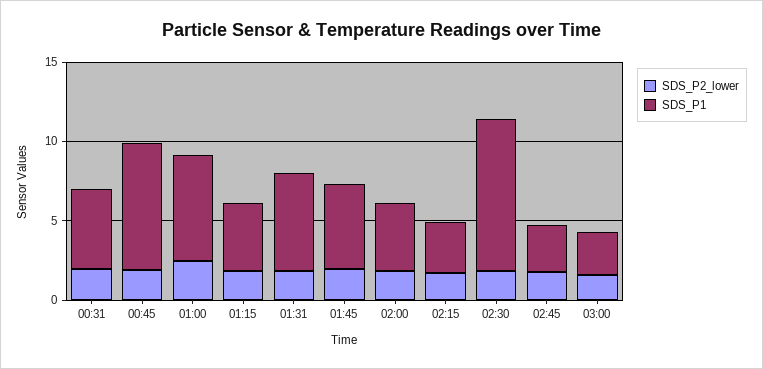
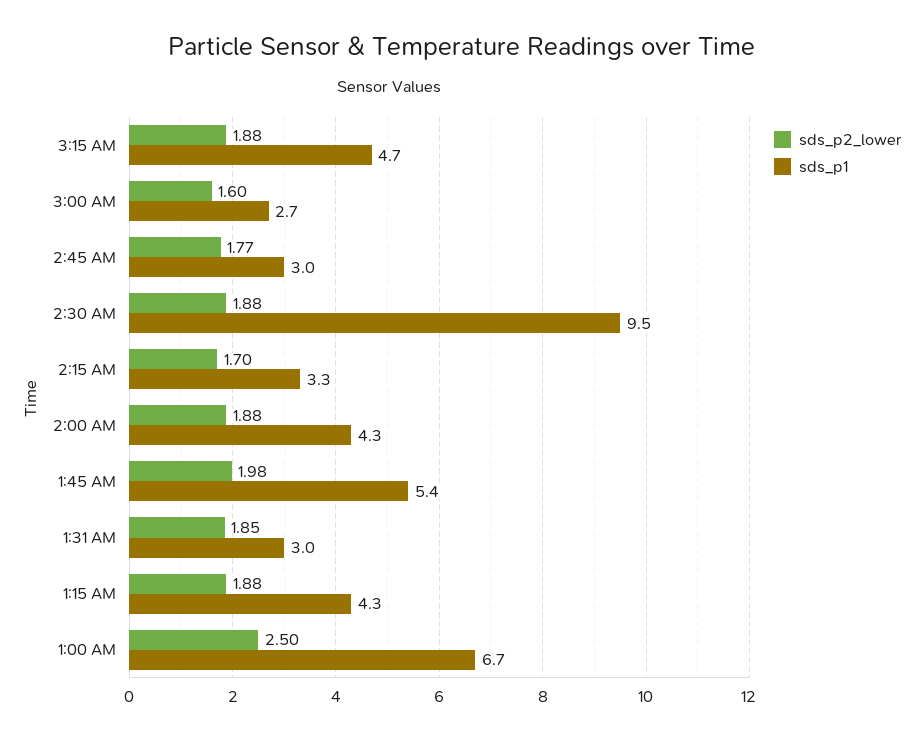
SDS_P2_lower, 00:31: 2 -> none
SDS_P1, 00:31: 5 -> none
SDS_P2_lower, 00:45: 2 -> none
SDS_P1, 00:45: 8 -> none
SDS_P1, 01:31: 6 -> 3
SDS_P2_lower, 3:15 AM: none -> 1.88
SDS_P1, 3:15 AM: none -> 4.7

